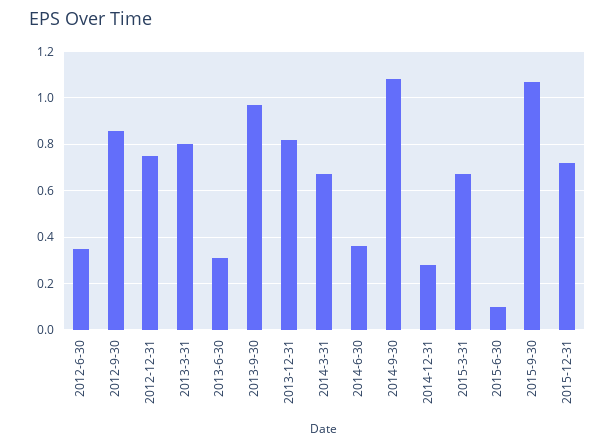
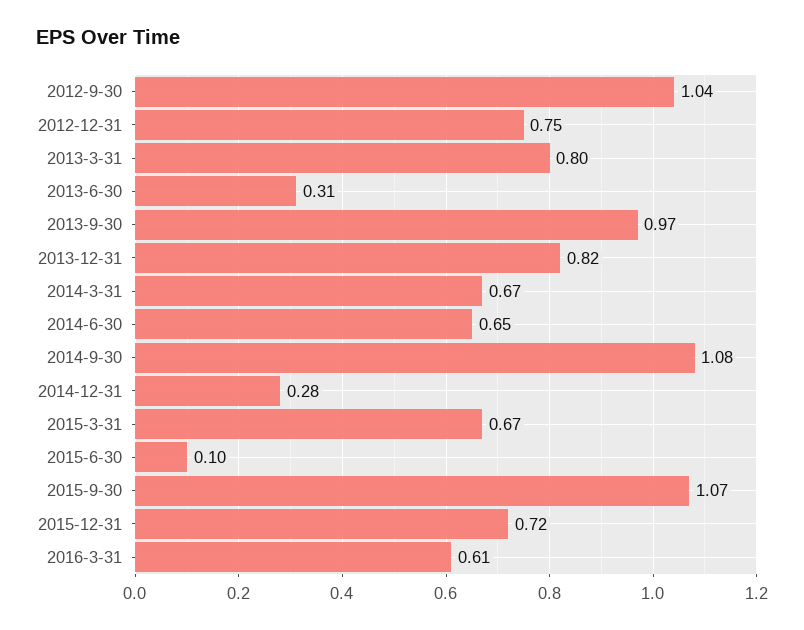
2012-6-30: 0.35 -> none
2012-9-30: 0.85 -> 1.04
2014-6-30: 0.35 -> 0.65
2016-3-31: none -> 0.61

